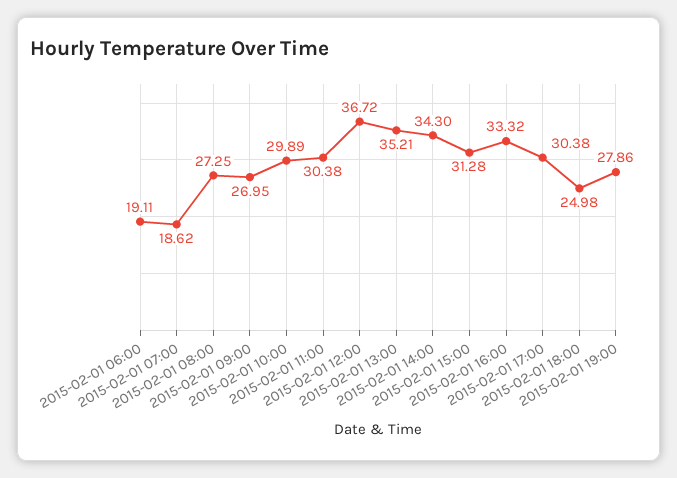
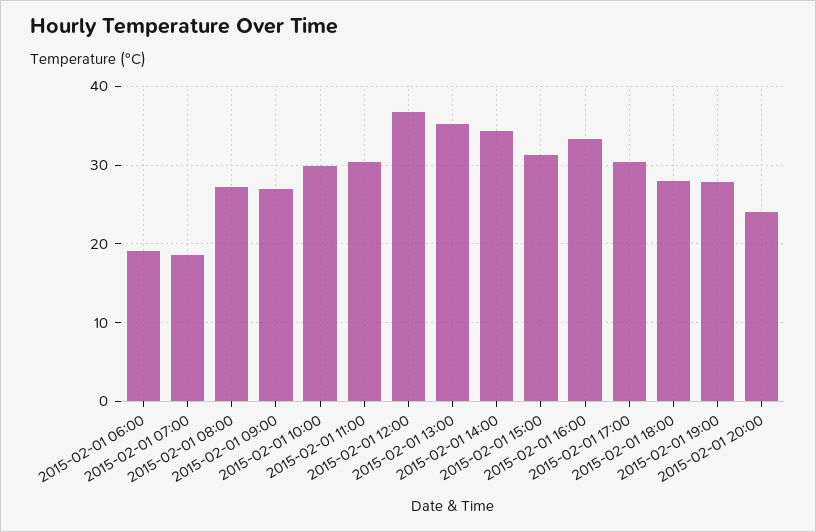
2015-02-01 18:00: 24.98 -> 28
2015-02-01 20:00: none -> 24

